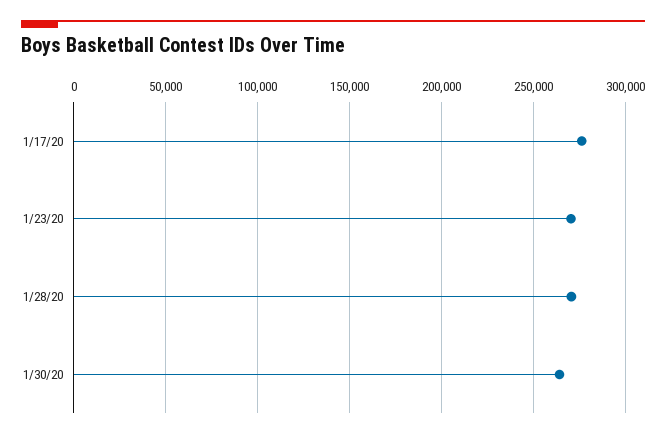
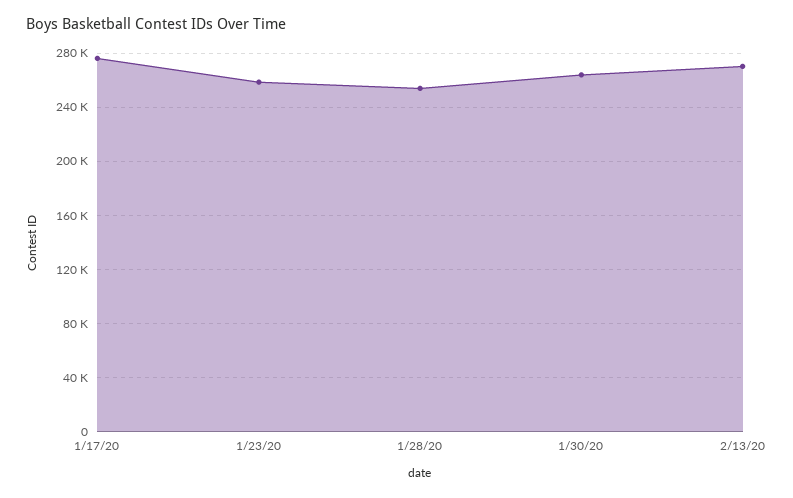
1/23/20: 270000 -> 260000
1/28/20: 270000 -> 255000
2/13/20: none -> 270000

